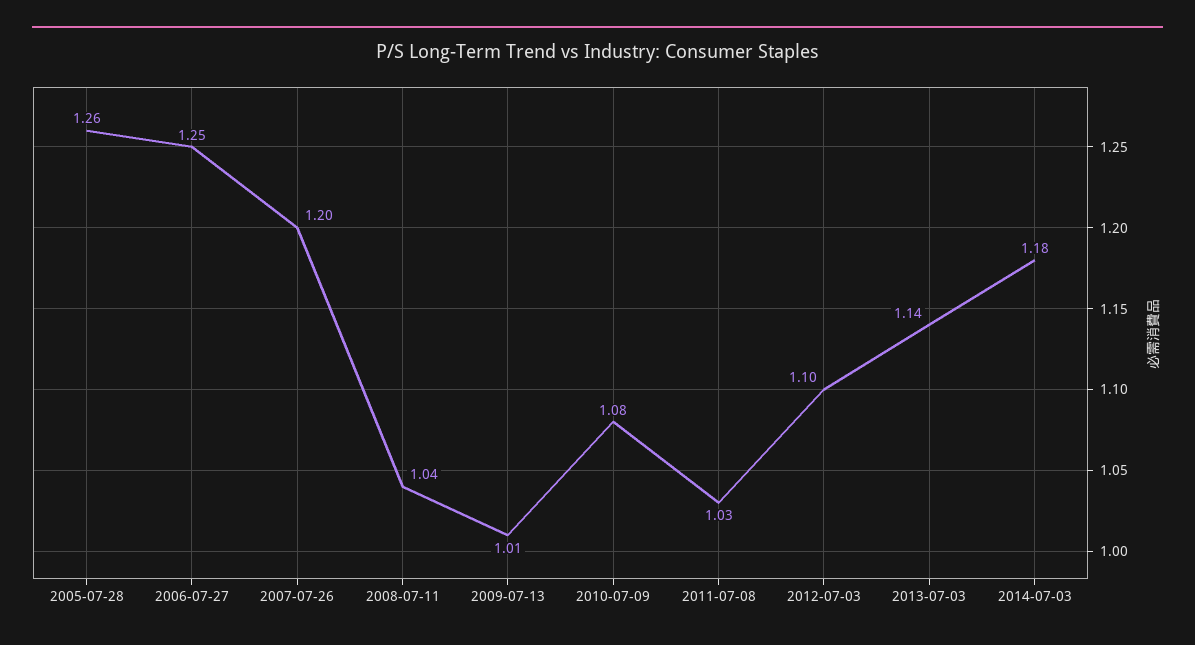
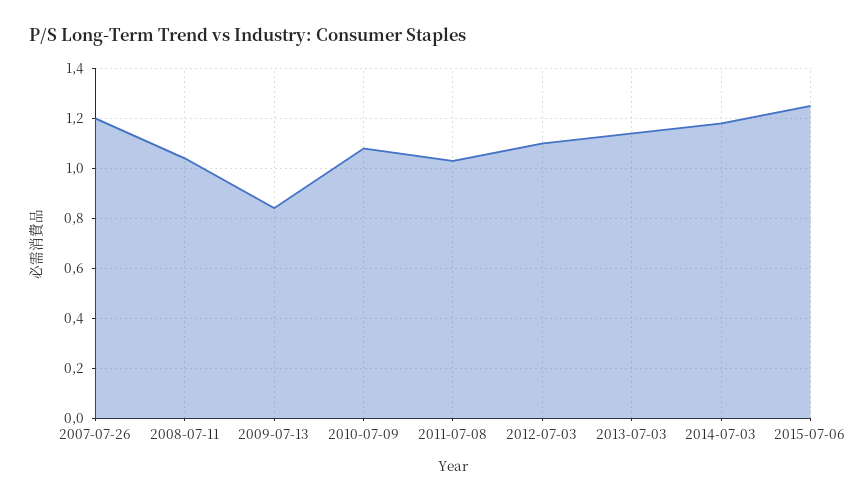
2005-07-28: 1.26 -> none
2006-07-27: 1.25 -> none
2009-07-13: 1.01 -> 0.85
2015-07-06: none -> 1.25

